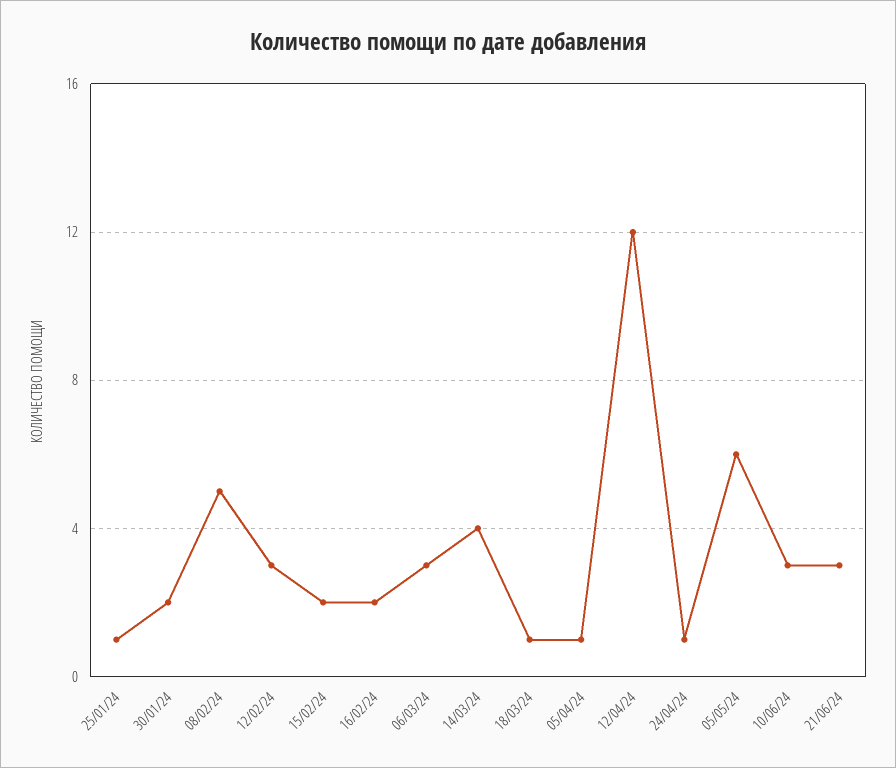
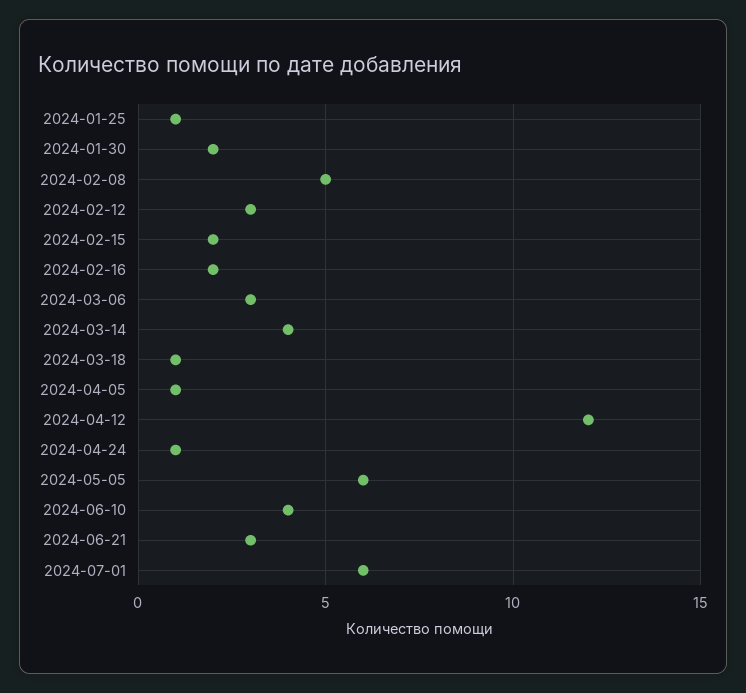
10/06/24: 3 -> 4
2024-07-01: none -> 6

